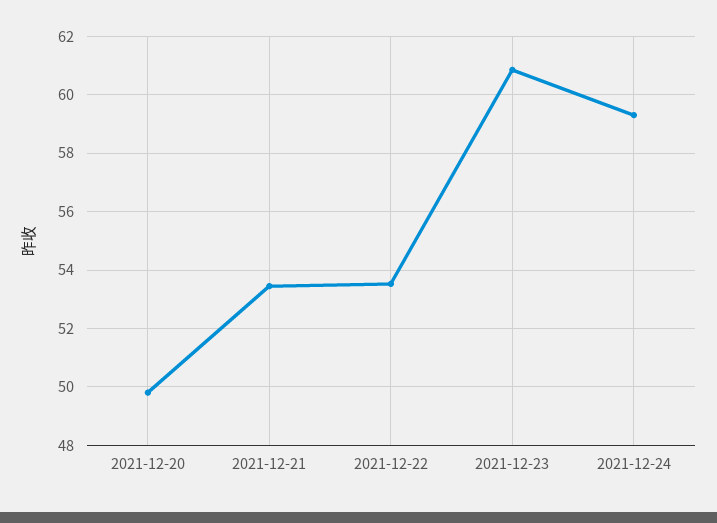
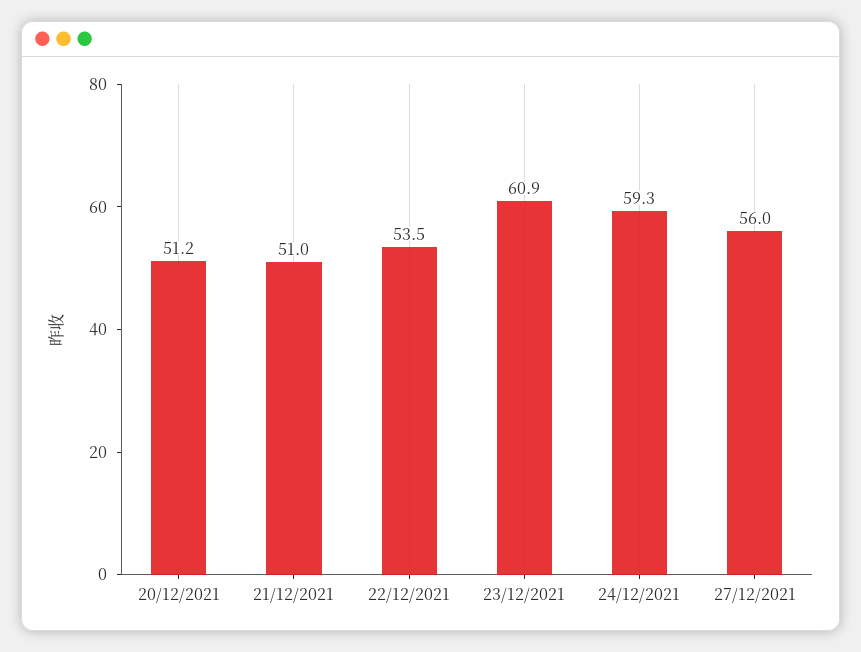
2021-12-20: 49.75 -> 51.2
2021-12-21: 53.5 -> 51
27/12/2021: none -> 56

